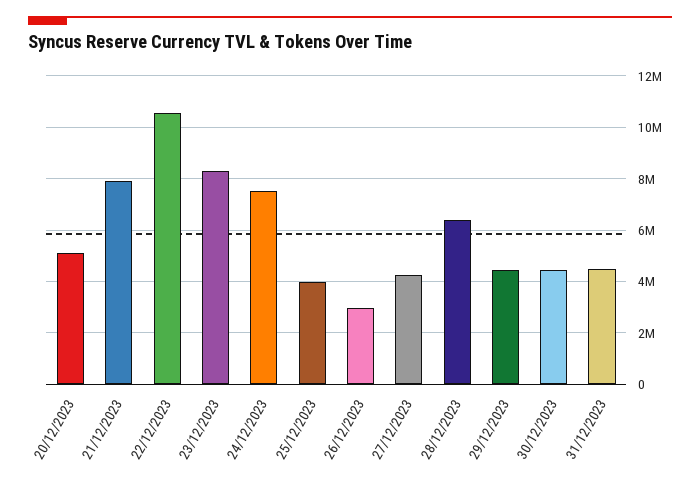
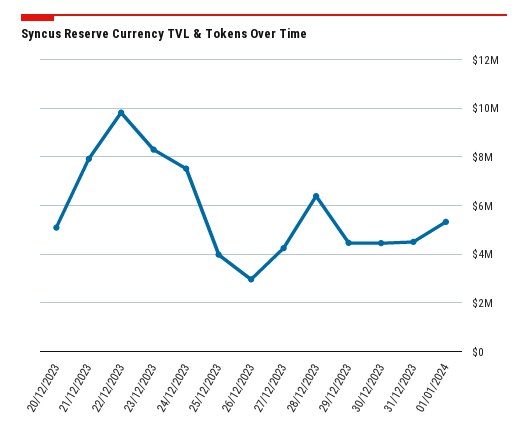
22/12/2023: 10500000 -> 9750000
01/01/2024: none -> 5250000

